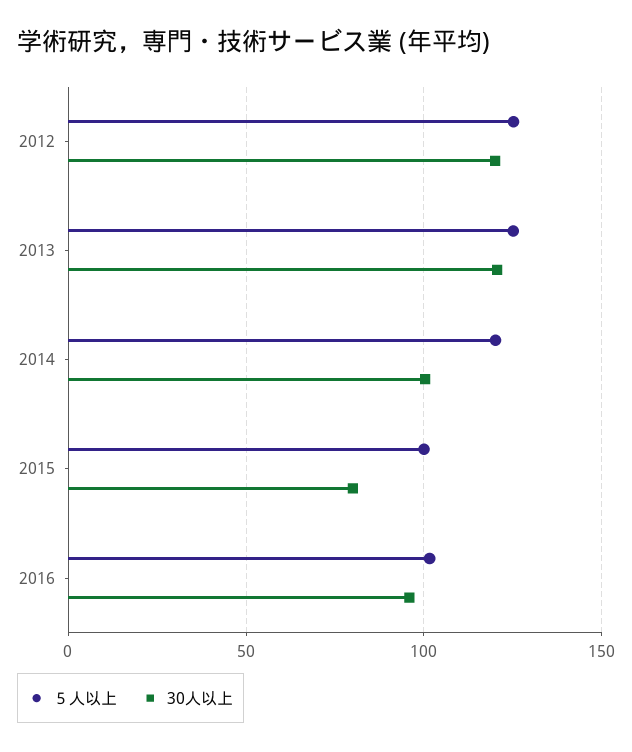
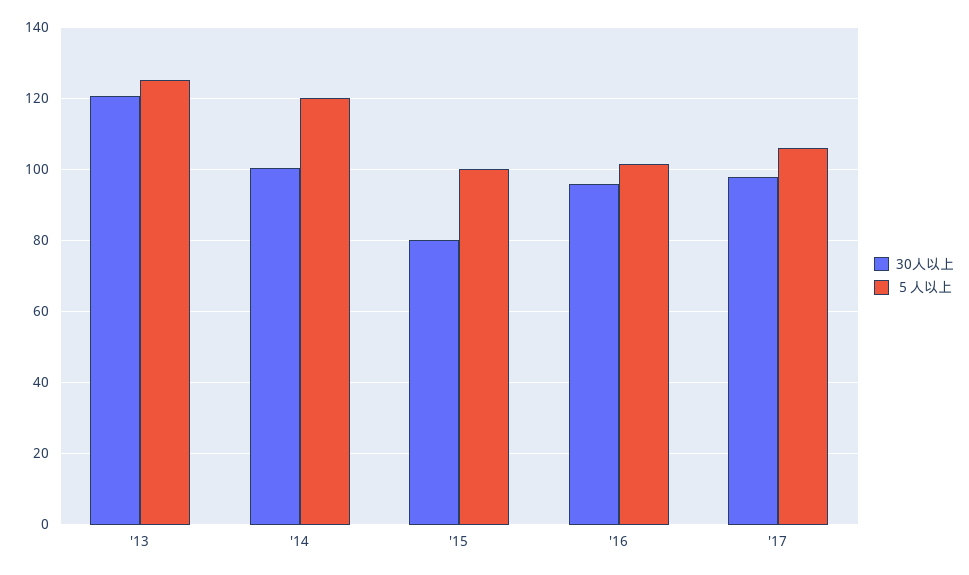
５人以上, 2012: 125 -> none
30人以上, 2012: 120 -> none
30人以上, '17: none -> 98
５人以上, '17: none -> 106

